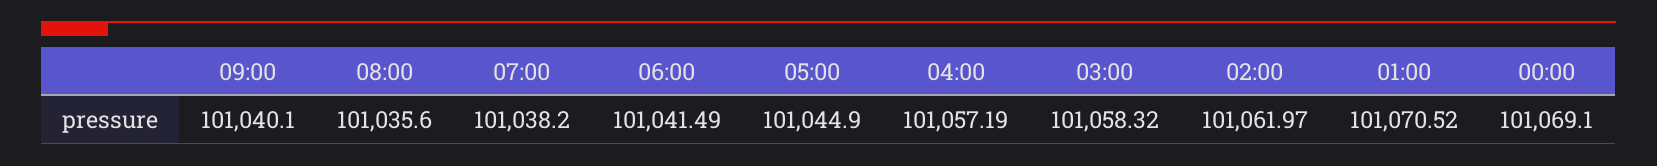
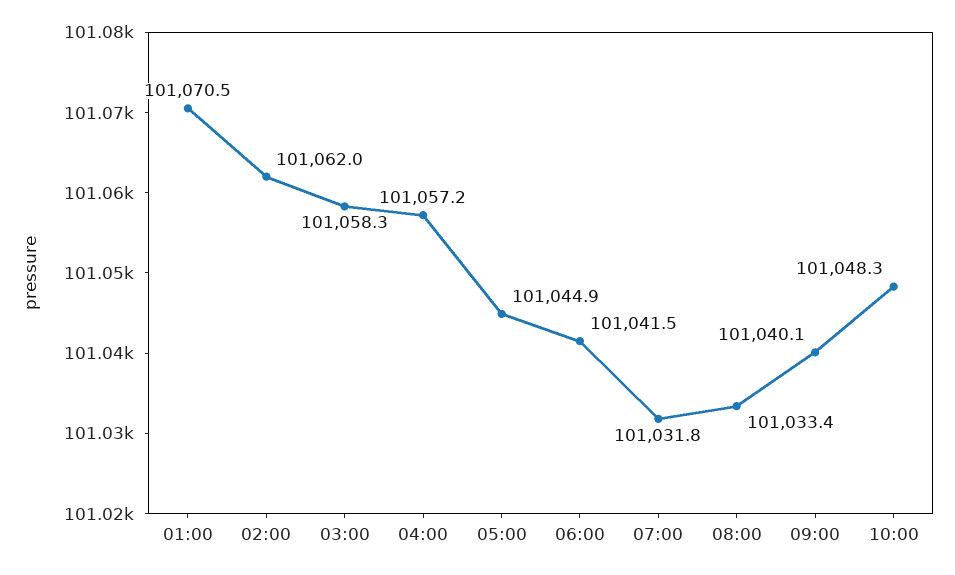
08:00: 101035.6 -> 101033.4
07:00: 101038.2 -> 101031.8
00:00: 101069.1 -> none
10:00: none -> 101048.3

